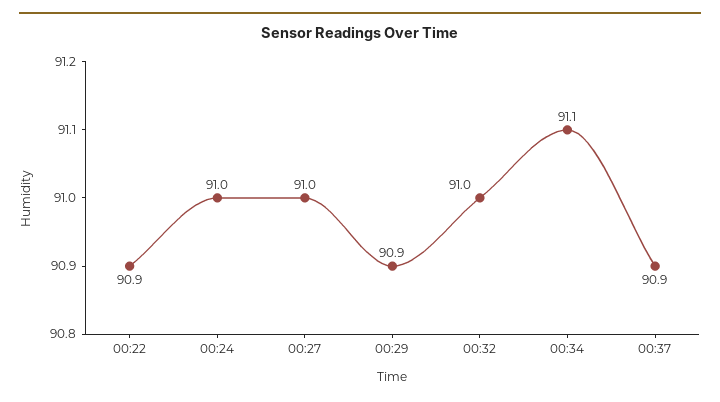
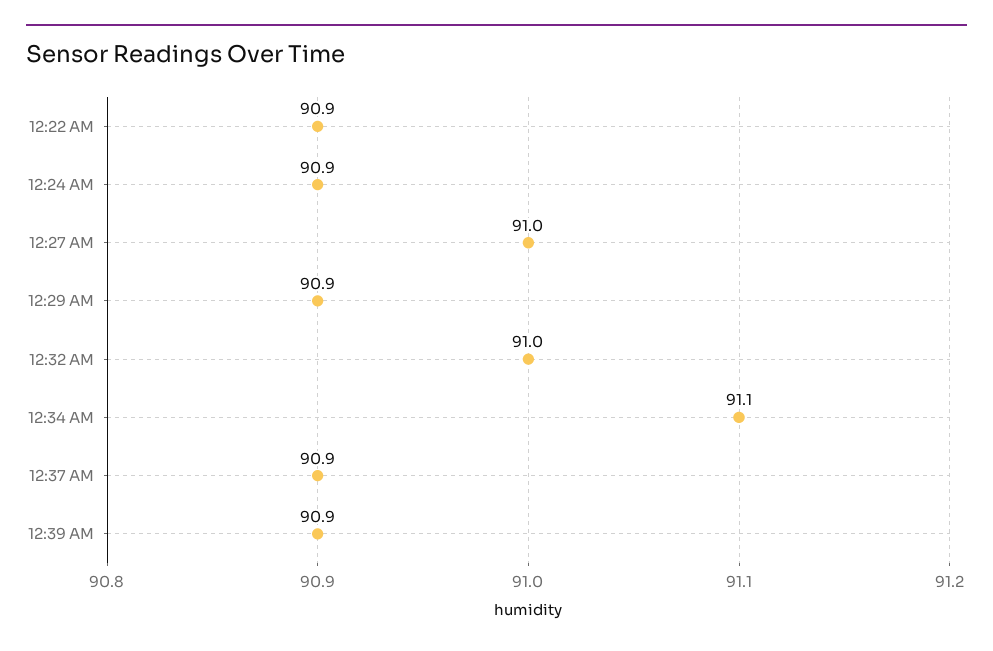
00:24: 91 -> 90.9
12:39 AM: none -> 90.9

